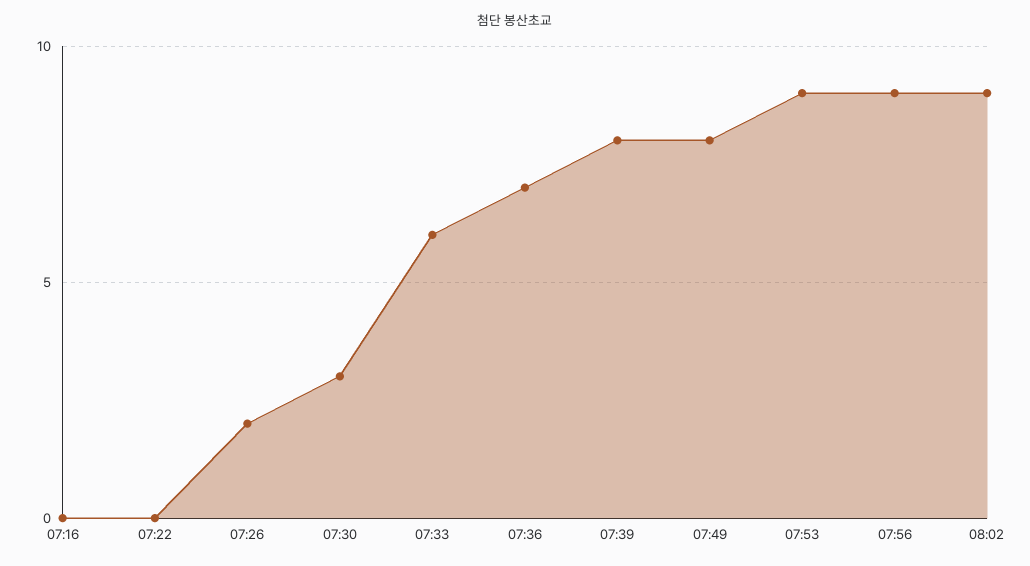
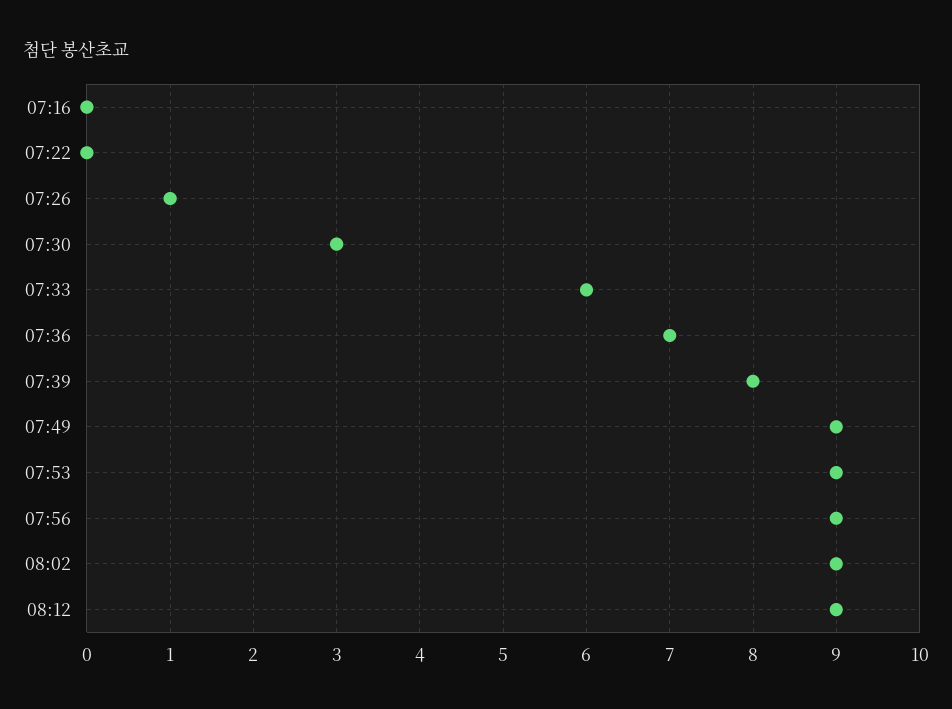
07:26: 2 -> 1
07:49: 8 -> 9
08:12: none -> 9

